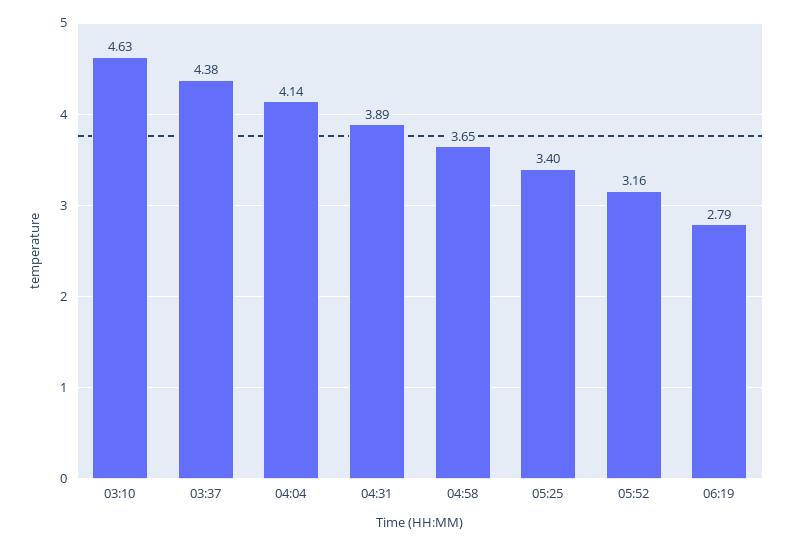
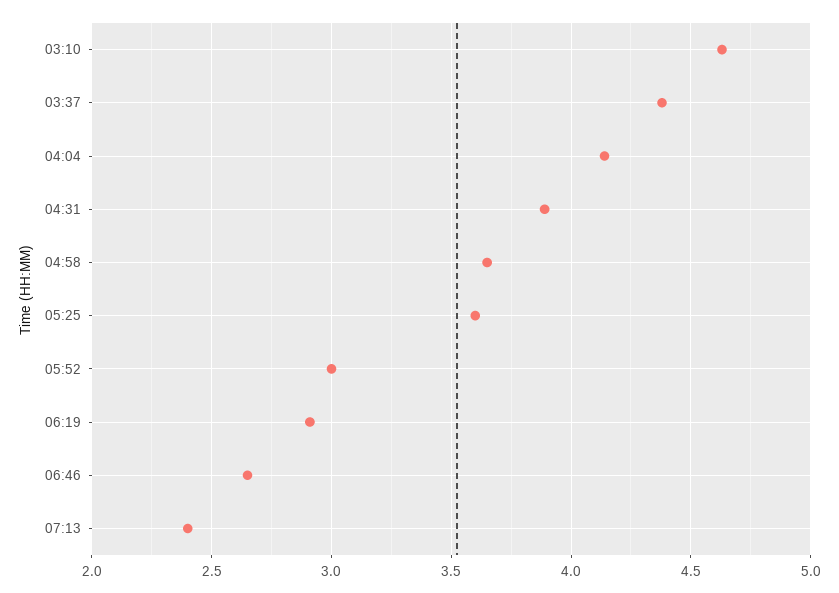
05:25: 3.4 -> 3.6
05:52: 3.16 -> 3
06:19: 2.79 -> 2.9
06:46: none -> 2.65
07:13: none -> 2.4

